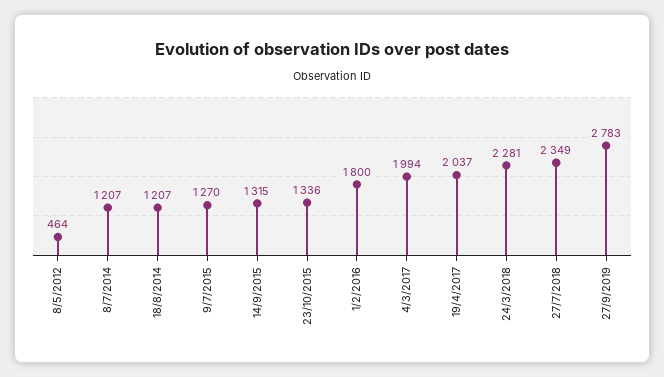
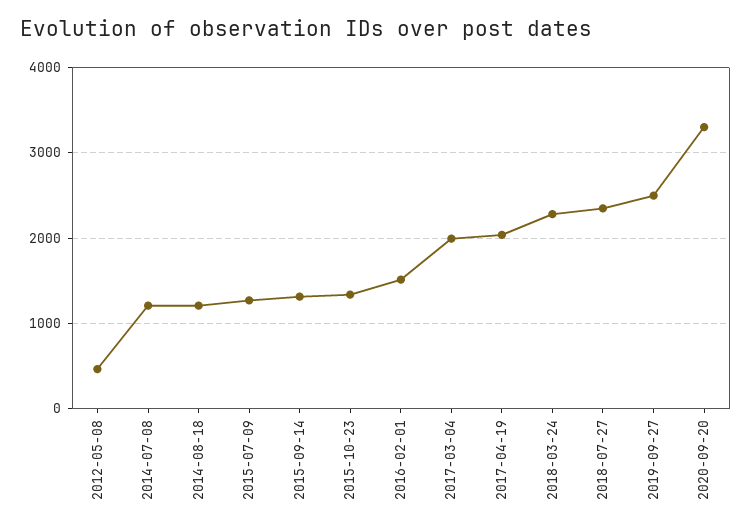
1/2/2016: 1800 -> 1500
27/9/2019: 2783 -> 2500
2020-09-20: none -> 3300

